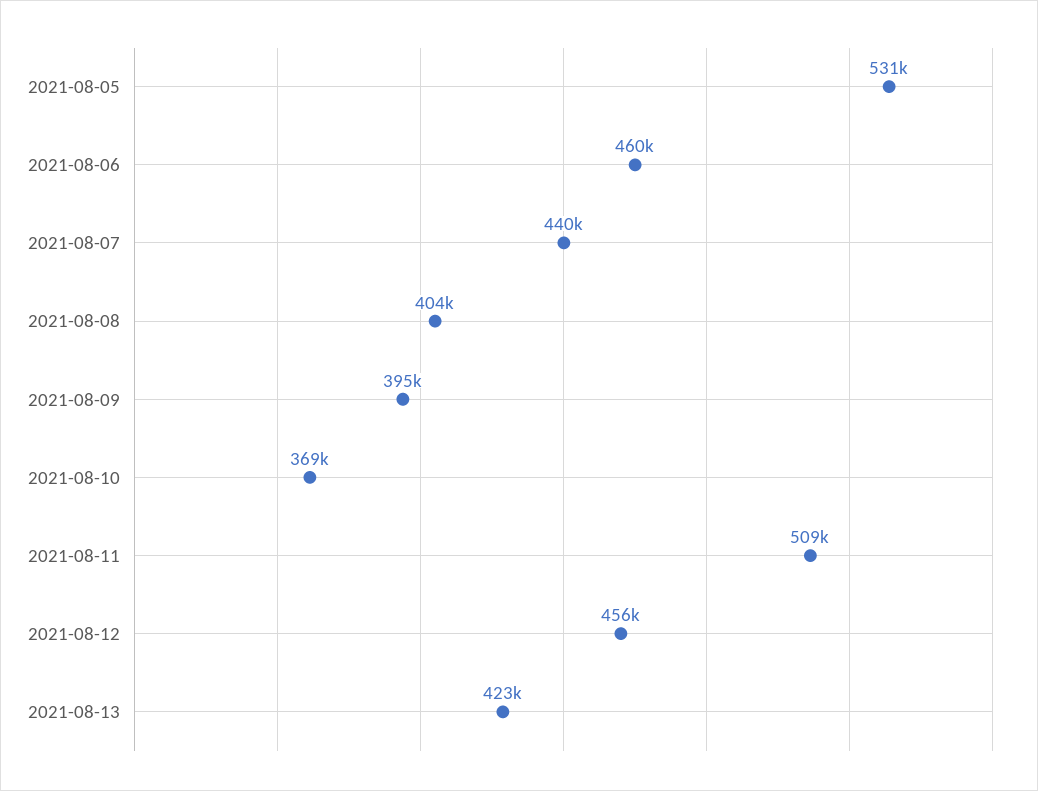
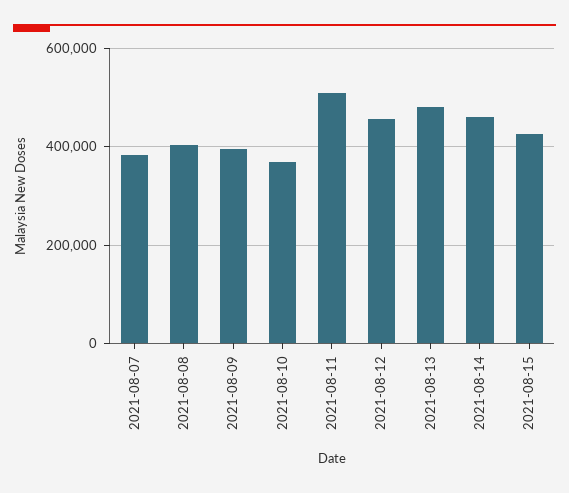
2021-08-05: 531000 -> none
2021-08-06: 460000 -> none
2021-08-07: 440000 -> 380000
2021-08-13: 423000 -> 480000
2021-08-14: none -> 460000
2021-08-15: none -> 420000

